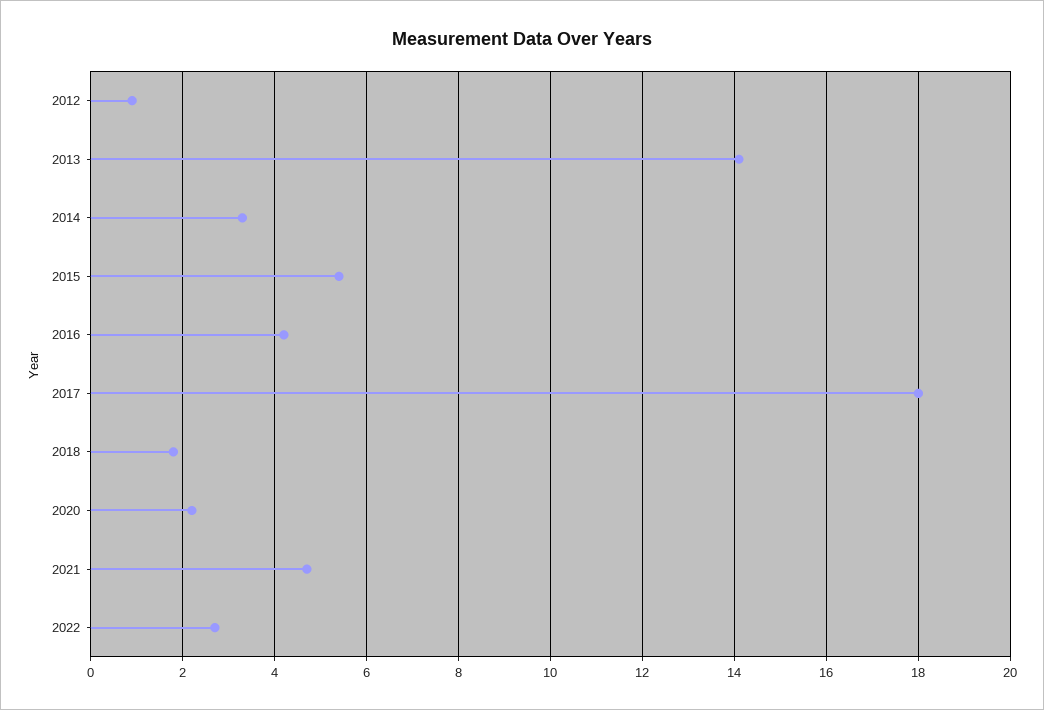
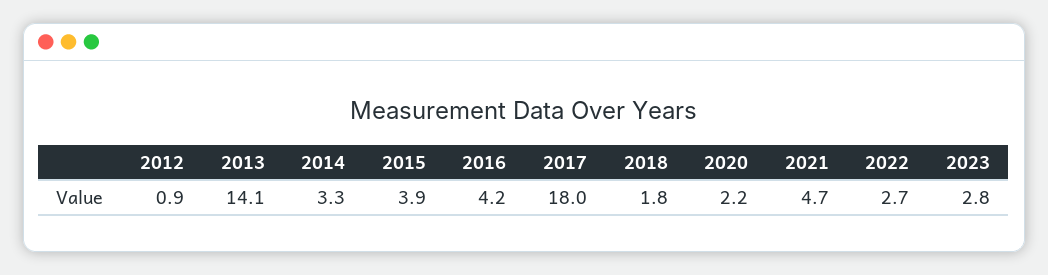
2015: 5.5 -> 3.9
2023: none -> 2.8

